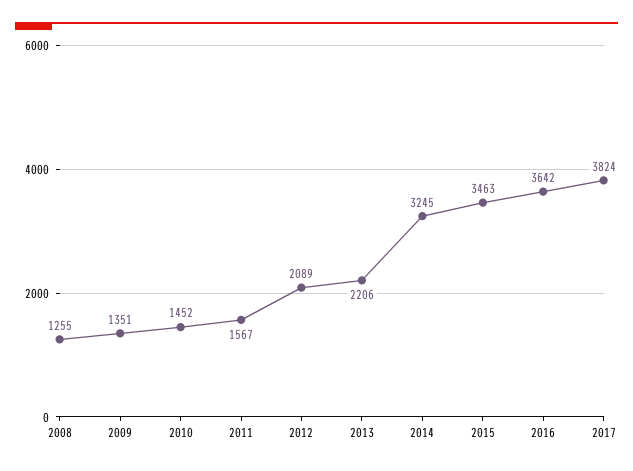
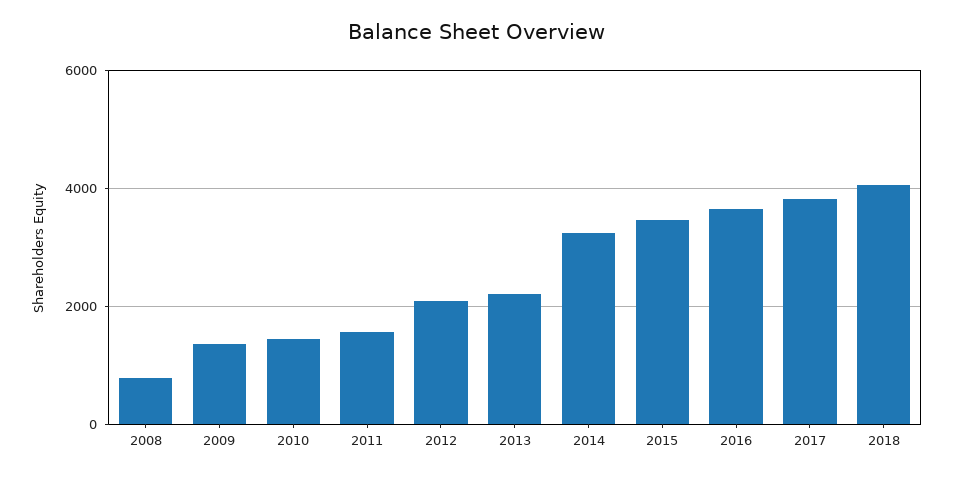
2008: 1255 -> 800
2018: none -> 4000

